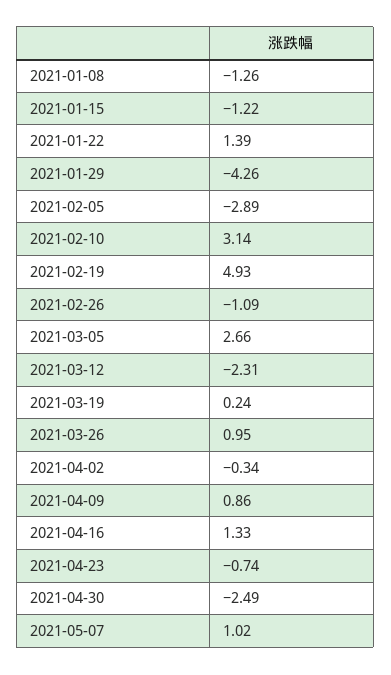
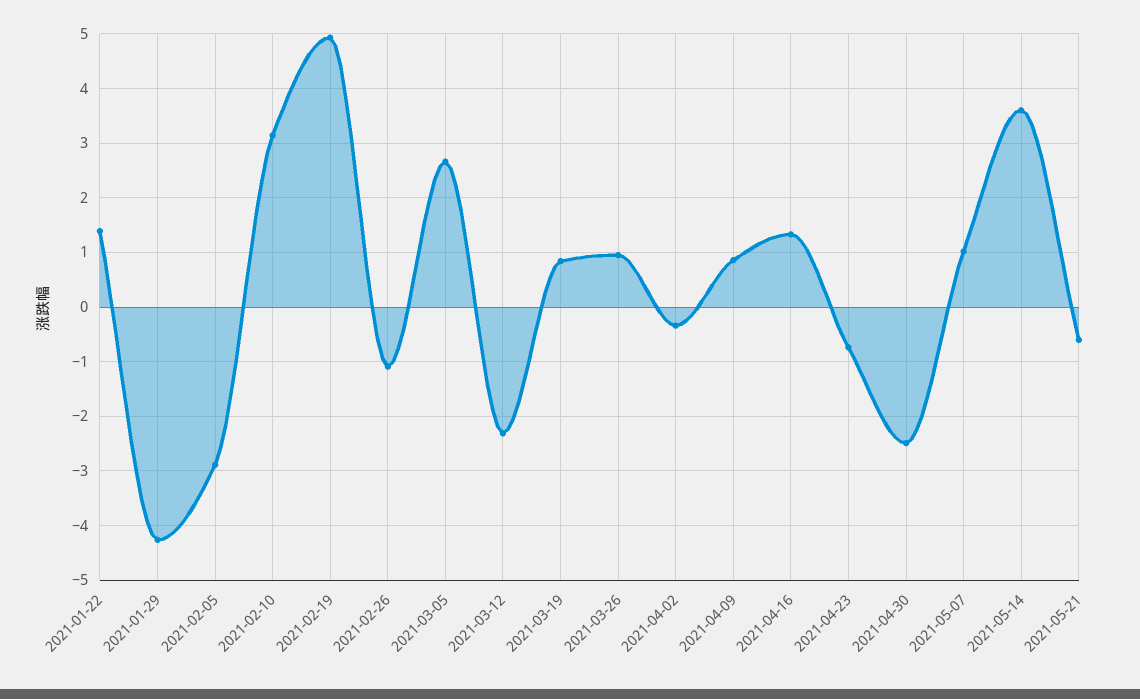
2021-01-08: -1.26 -> none
2021-01-15: -1.22 -> none
2021-03-19: 0.24 -> 0.8
2021-05-14: none -> 3.6
2021-05-21: none -> -0.6

